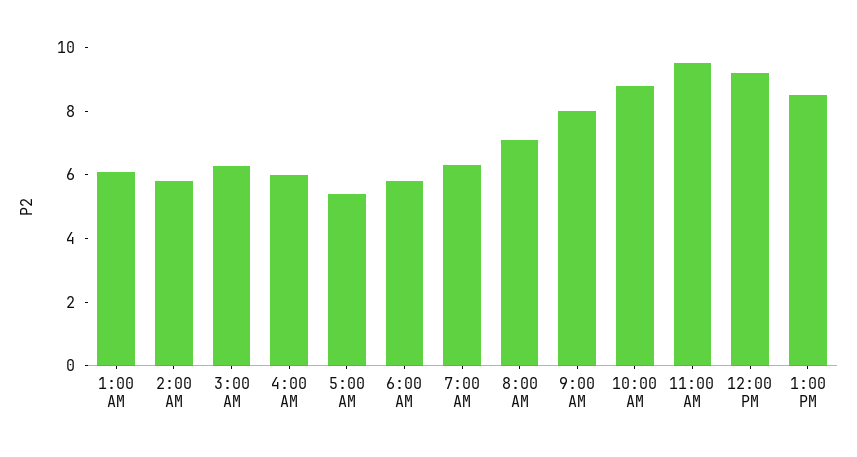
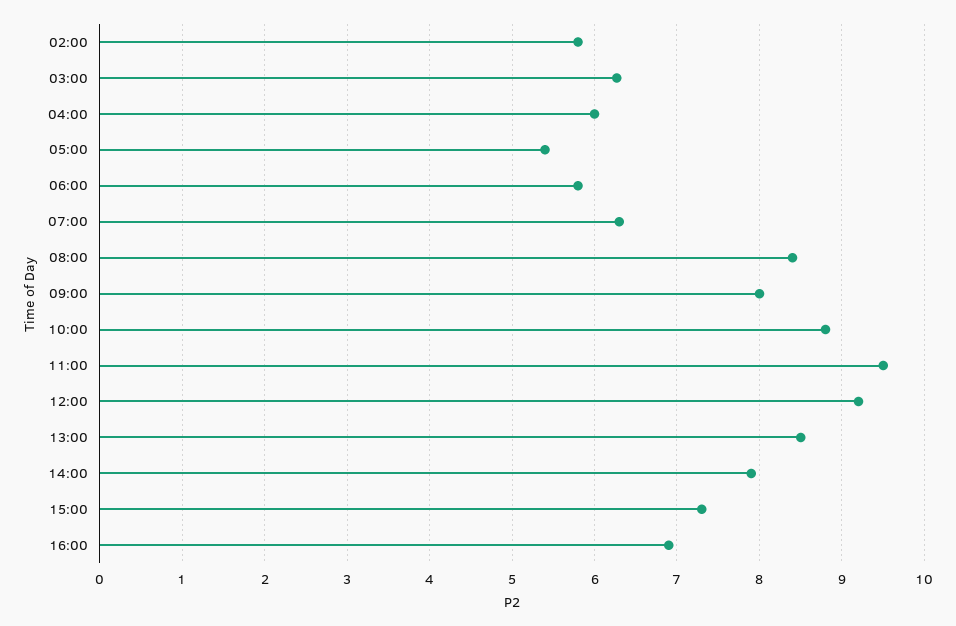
1:00 AM: 6 -> none
8:00 AM: 7 -> 8.4
14:00: none -> 7.9
15:00: none -> 7.3
16:00: none -> 6.9

